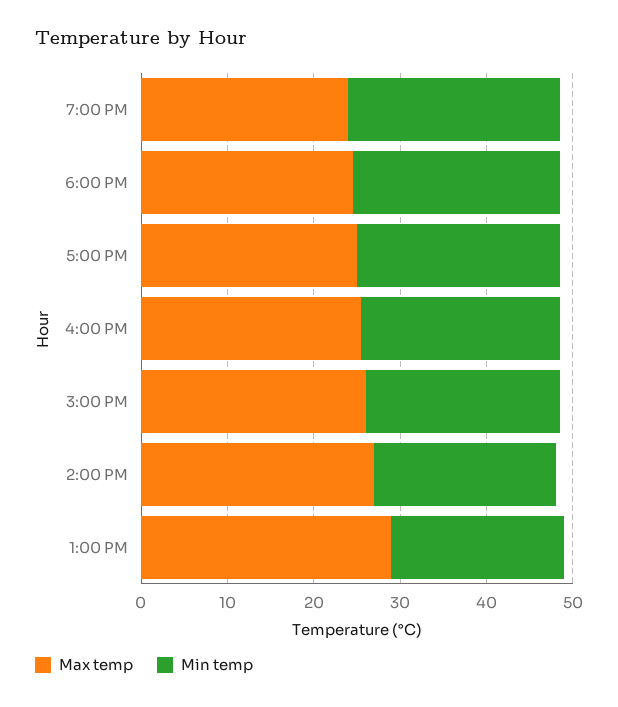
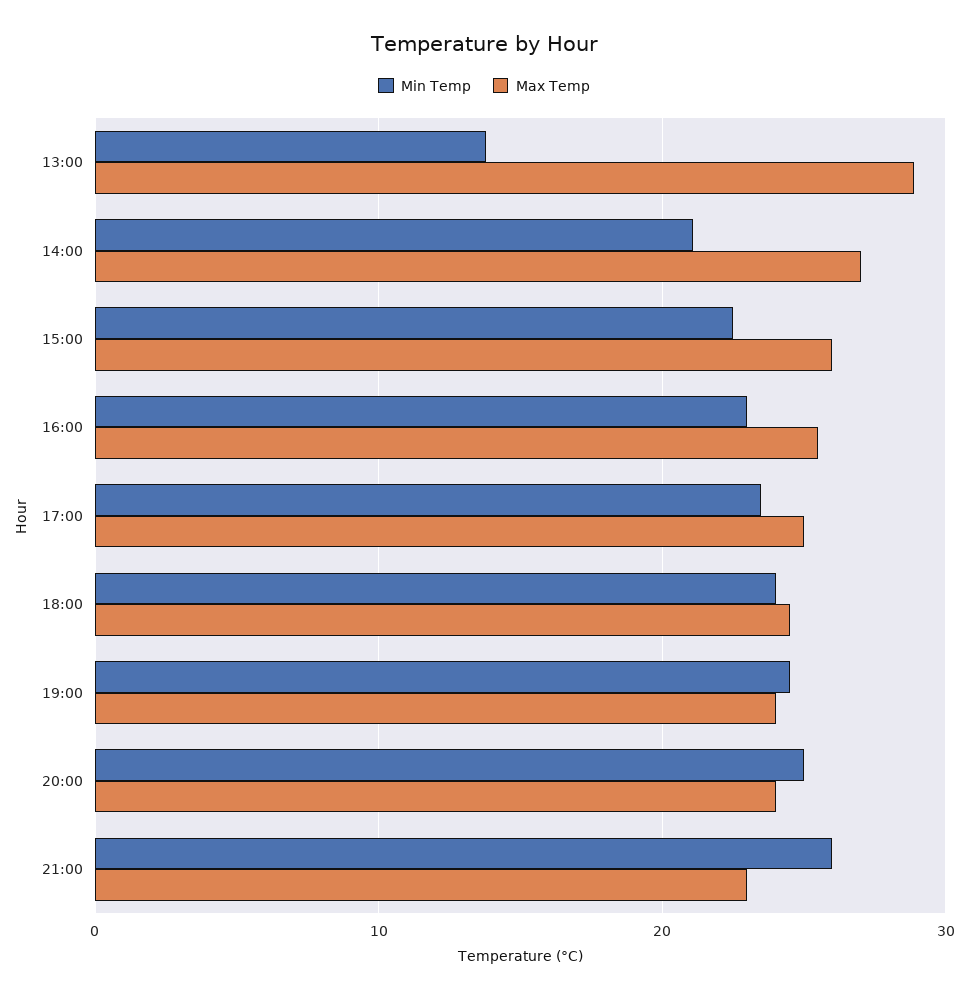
Min temp, 1:00 PM: 20 -> 14
Min temp, 20:00: none -> 25
Max temp, 20:00: none -> 24
Min temp, 21:00: none -> 26
Max temp, 21:00: none -> 23

